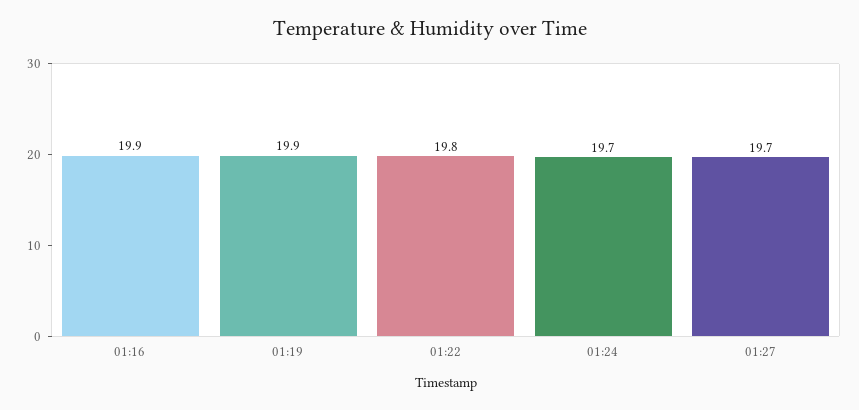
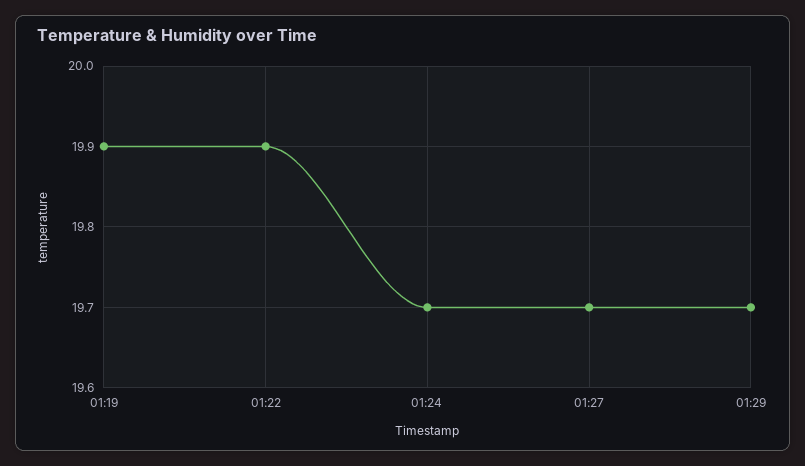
01:16: 19.9 -> none
01:22: 19.8 -> 19.9
01:29: none -> 19.7

